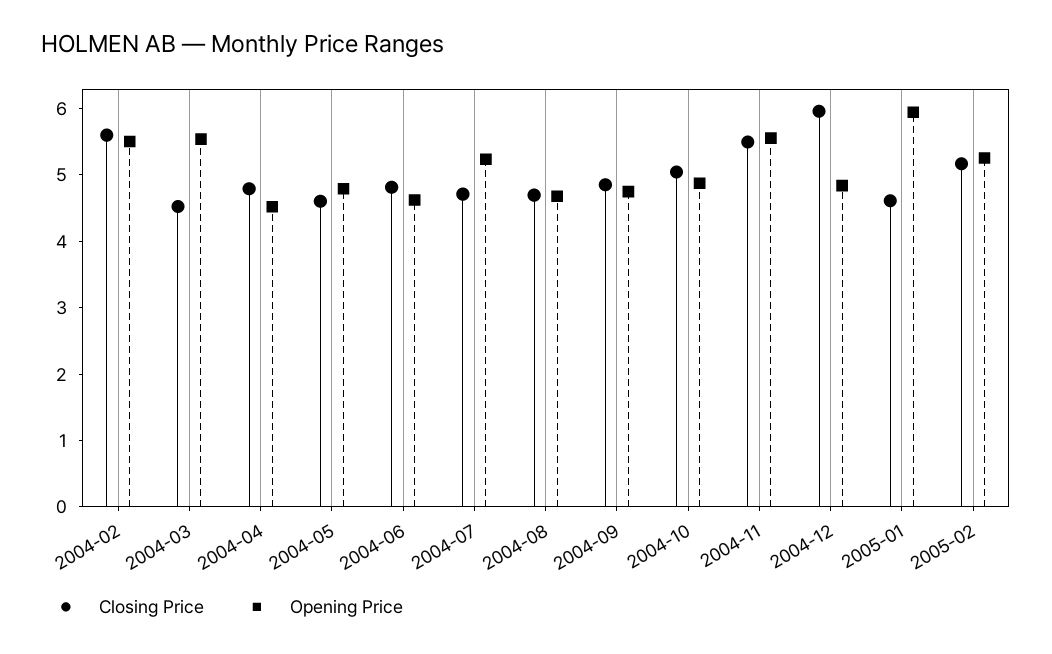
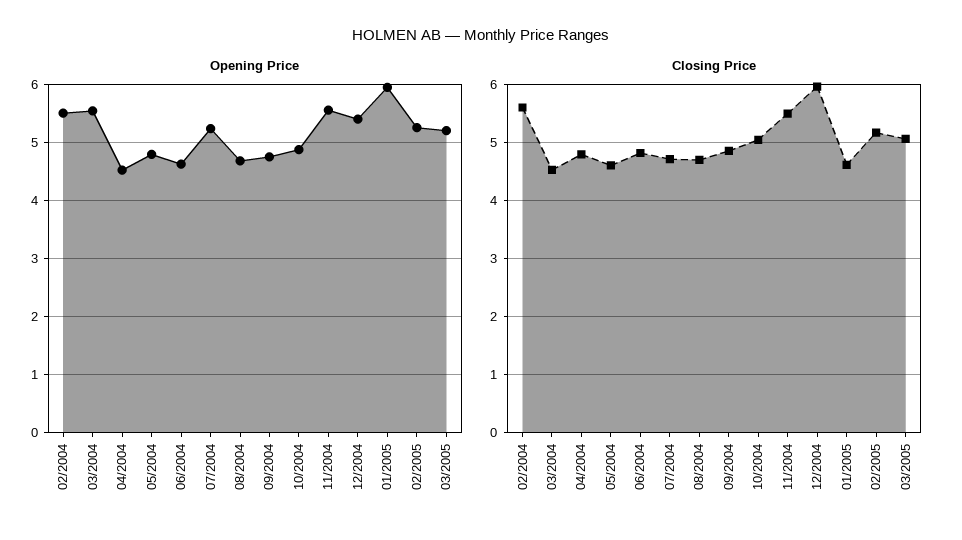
Opening Price, 2004-12: 4.8 -> 5.4
Opening Price, 03/2005: none -> 5.2
Closing Price, 03/2005: none -> 5

